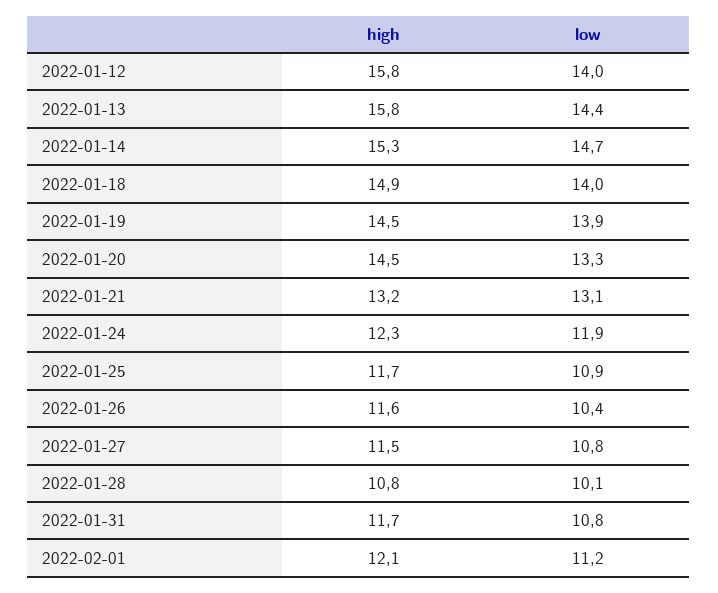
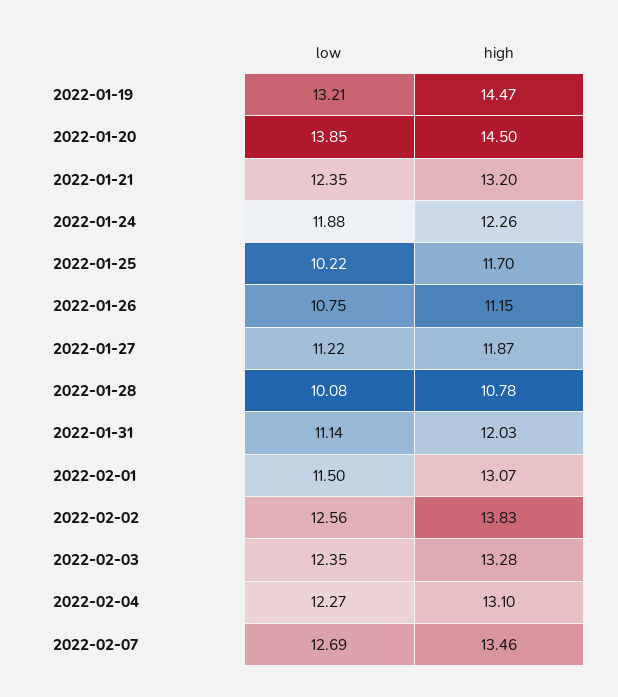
high, 2022-01-12: 15.8 -> none
low, 2022-01-12: 14 -> none
high, 2022-01-13: 15.8 -> none
low, 2022-01-13: 14.4 -> none
high, 2022-01-14: 15.3 -> none
low, 2022-01-14: 14.7 -> none
high, 2022-01-18: 14.9 -> none
low, 2022-01-18: 14 -> none
low, 2022-01-19: 13.9 -> 13.21
low, 2022-01-20: 13.3 -> 13.85
low, 2022-01-21: 13.1 -> 12.35
low, 2022-01-25: 10.9 -> 10.22
high, 2022-01-26: 11.6 -> 11.15
low, 2022-01-26: 10.4 -> 10.75
high, 2022-01-27: 11.5 -> 11.87
low, 2022-01-27: 10.8 -> 11.22
high, 2022-01-31: 11.7 -> 12.03
low, 2022-01-31: 10.8 -> 11.14
high, 2022-02-01: 12.1 -> 13.07
low, 2022-02-01: 11.2 -> 11.5
low, 2022-02-02: none -> 12.56
high, 2022-02-02: none -> 13.83
low, 2022-02-03: none -> 12.35
high, 2022-02-03: none -> 13.28
low, 2022-02-04: none -> 12.27
high, 2022-02-04: none -> 13.1
low, 2022-02-07: none -> 12.69
high, 2022-02-07: none -> 13.46

